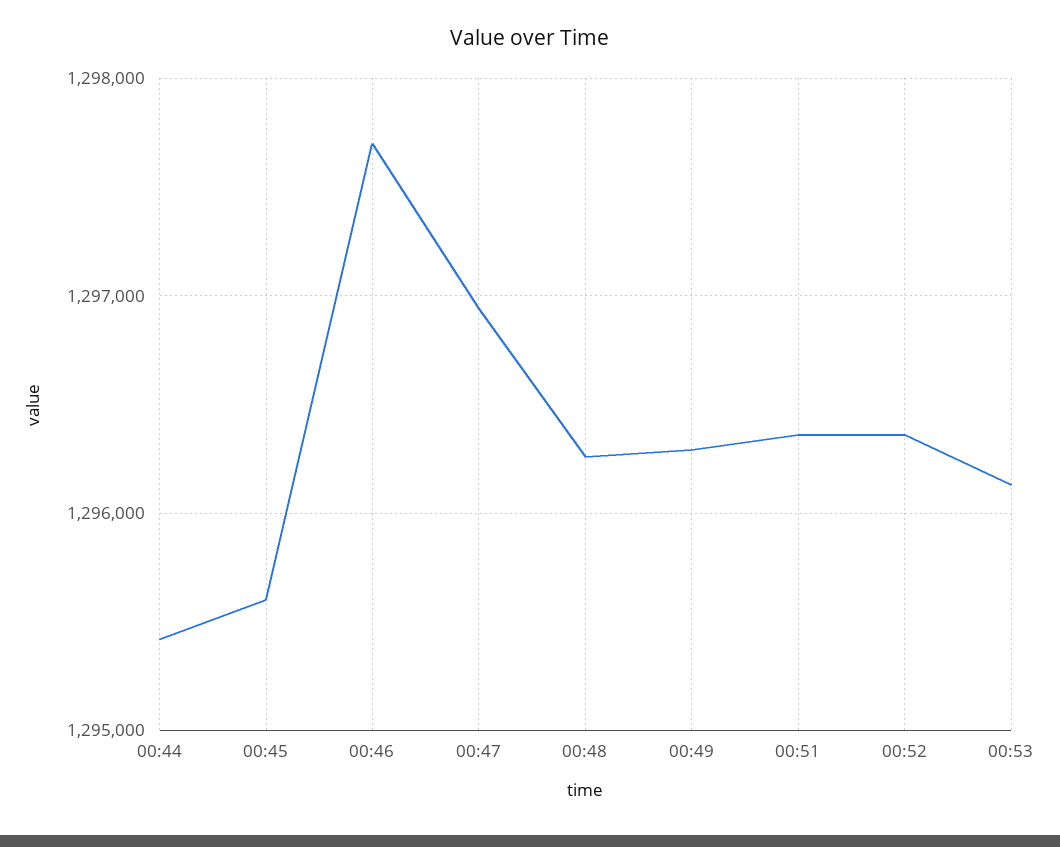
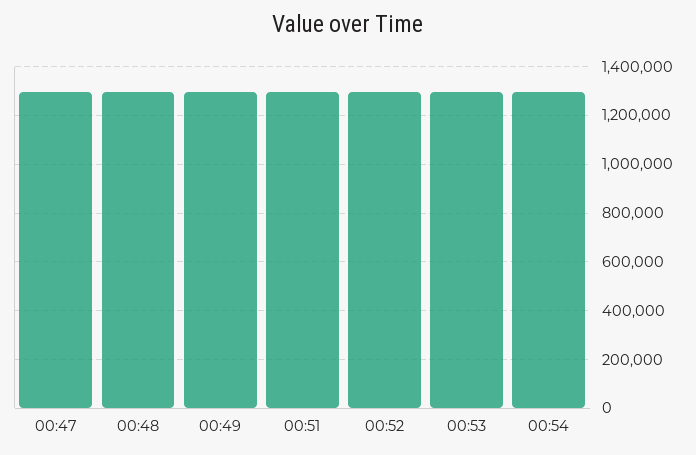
00:44: 1295400 -> none
00:45: 1295600 -> none
00:46: 1297700 -> none
00:54: none -> 1300000

